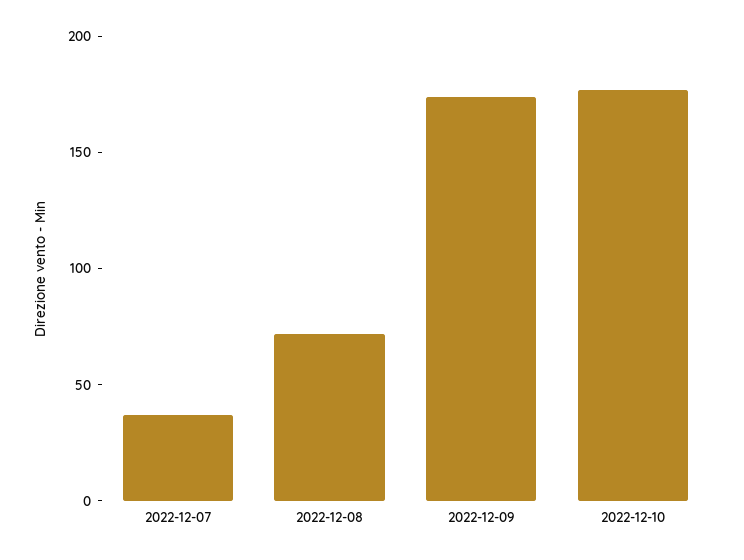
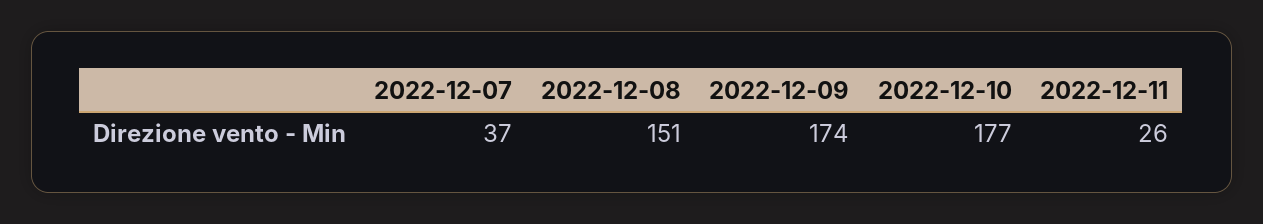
2022-12-08: 70 -> 151
2022-12-11: none -> 26

